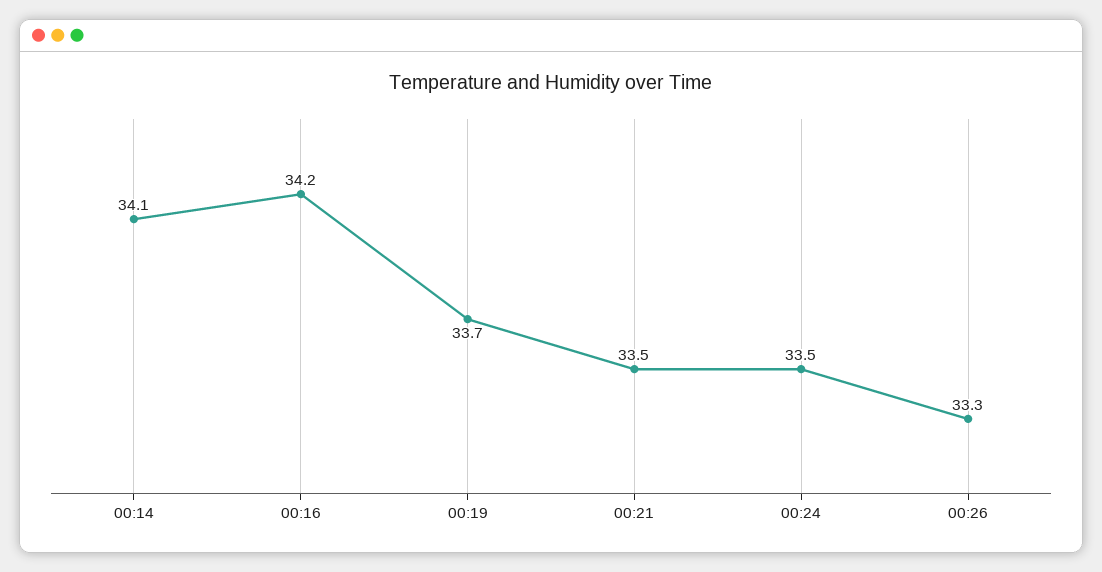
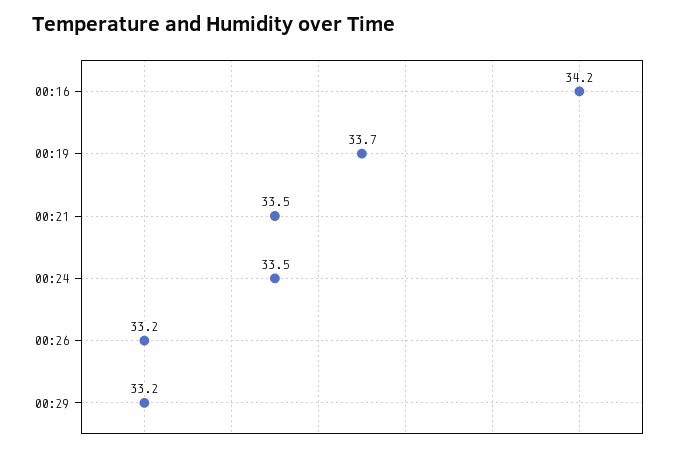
00:14: 34.1 -> none
00:26: 33.3 -> 33.2
00:29: none -> 33.2

